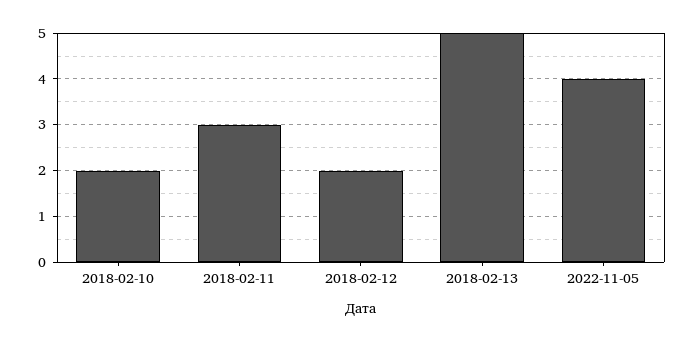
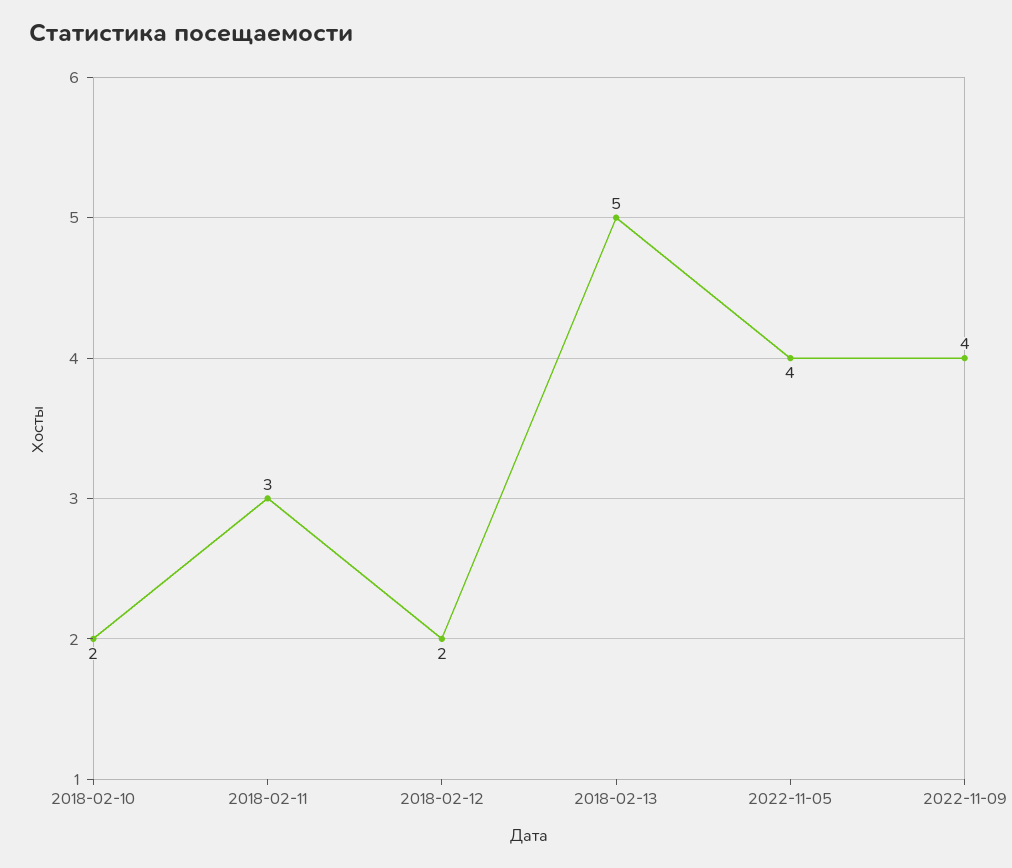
2022-11-09: none -> 4

